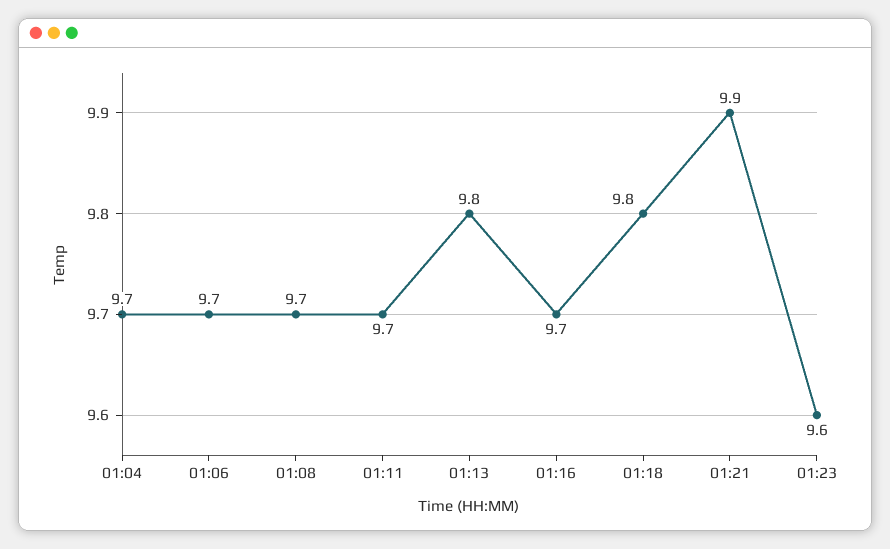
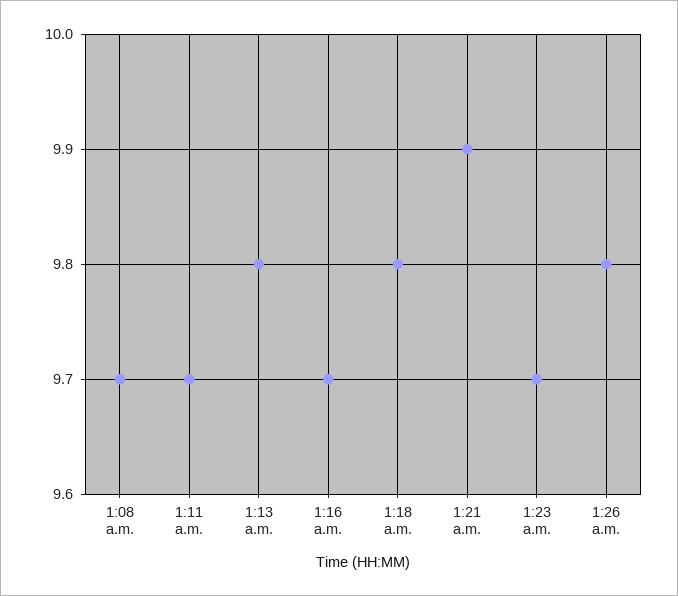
01:04: 9.7 -> none
01:06: 9.7 -> none
01:23: 9.6 -> 9.7
1:26 a.m.: none -> 9.8

